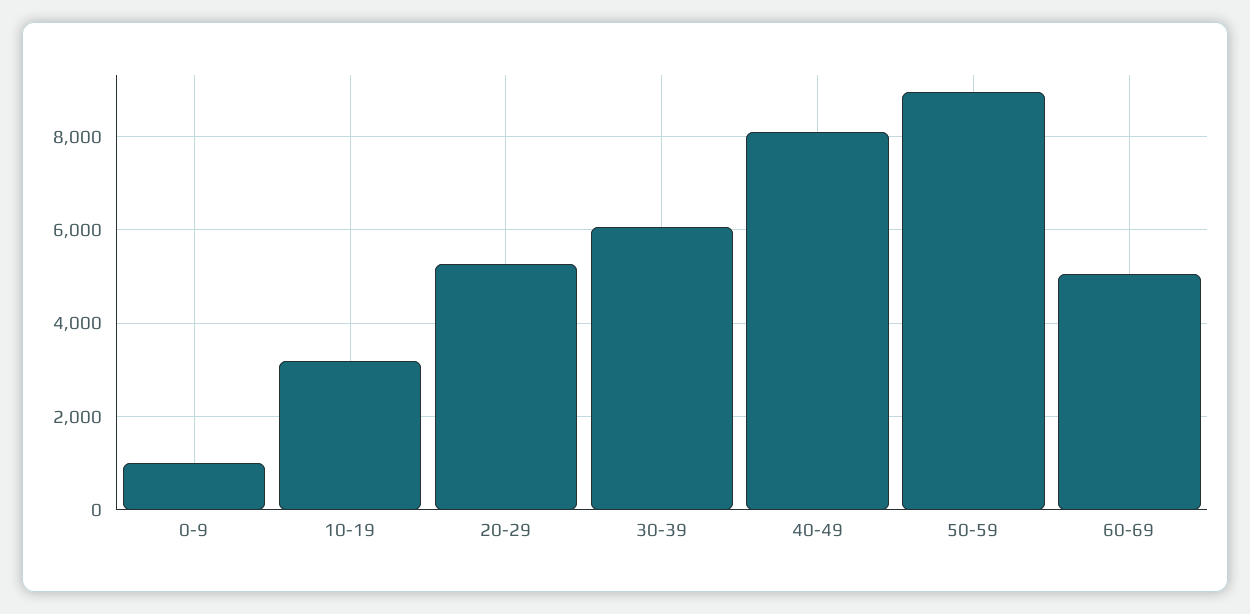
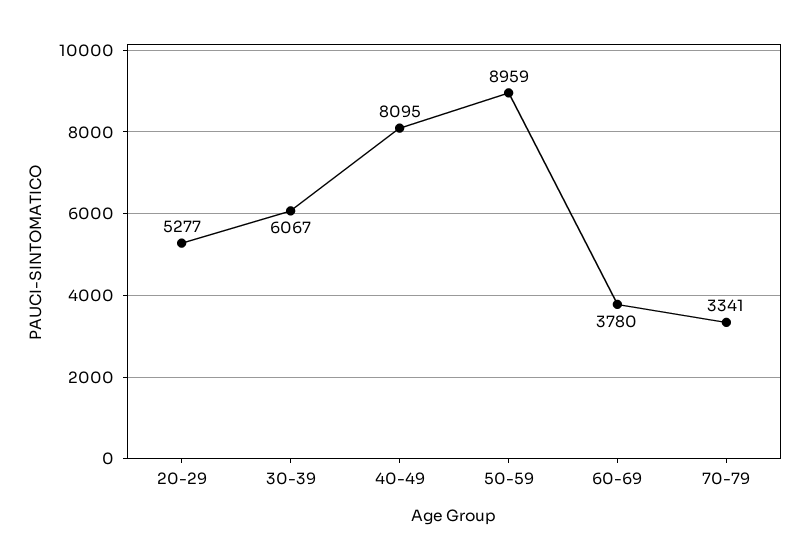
0-9: 1000 -> none
10-19: 3200 -> none
60-69: 5000 -> 3780
70-79: none -> 3341

